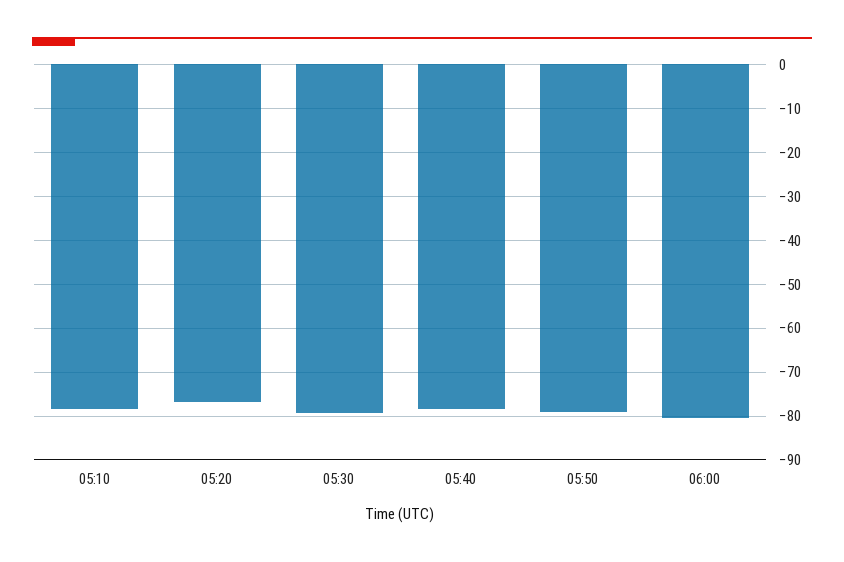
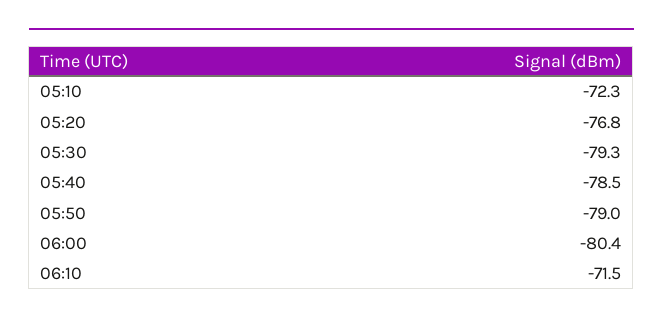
05:10: -78 -> -72.3
06:10: none -> -71.5

